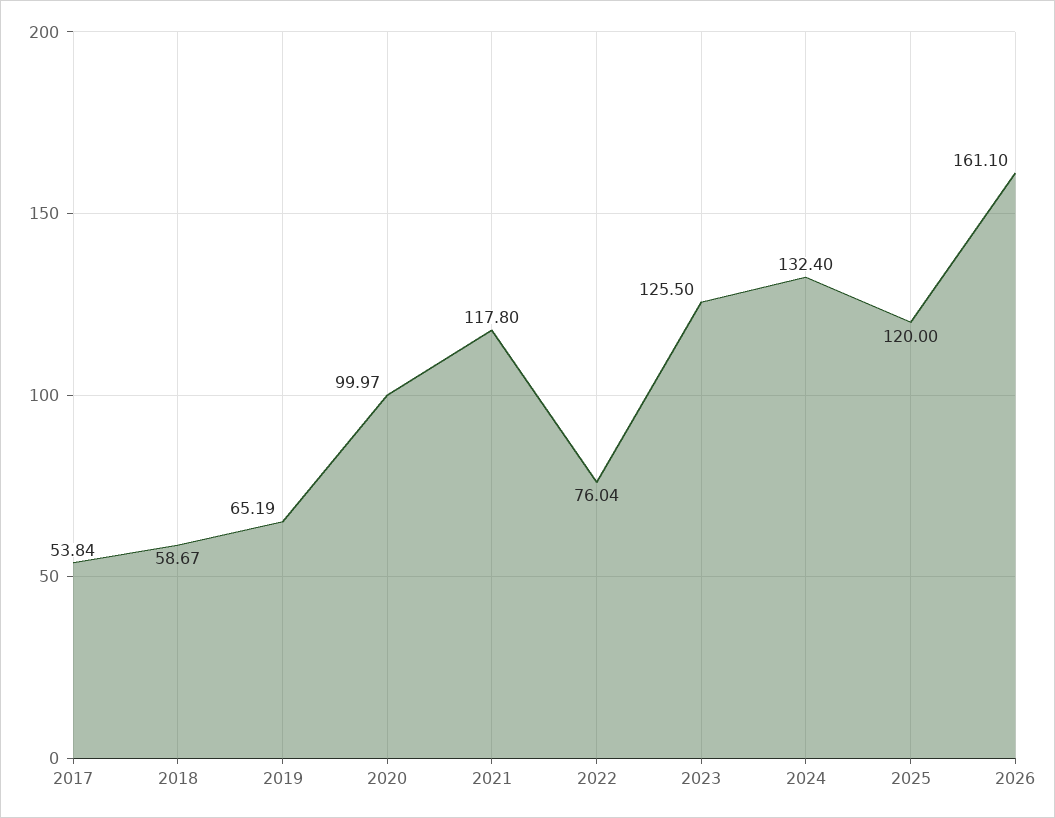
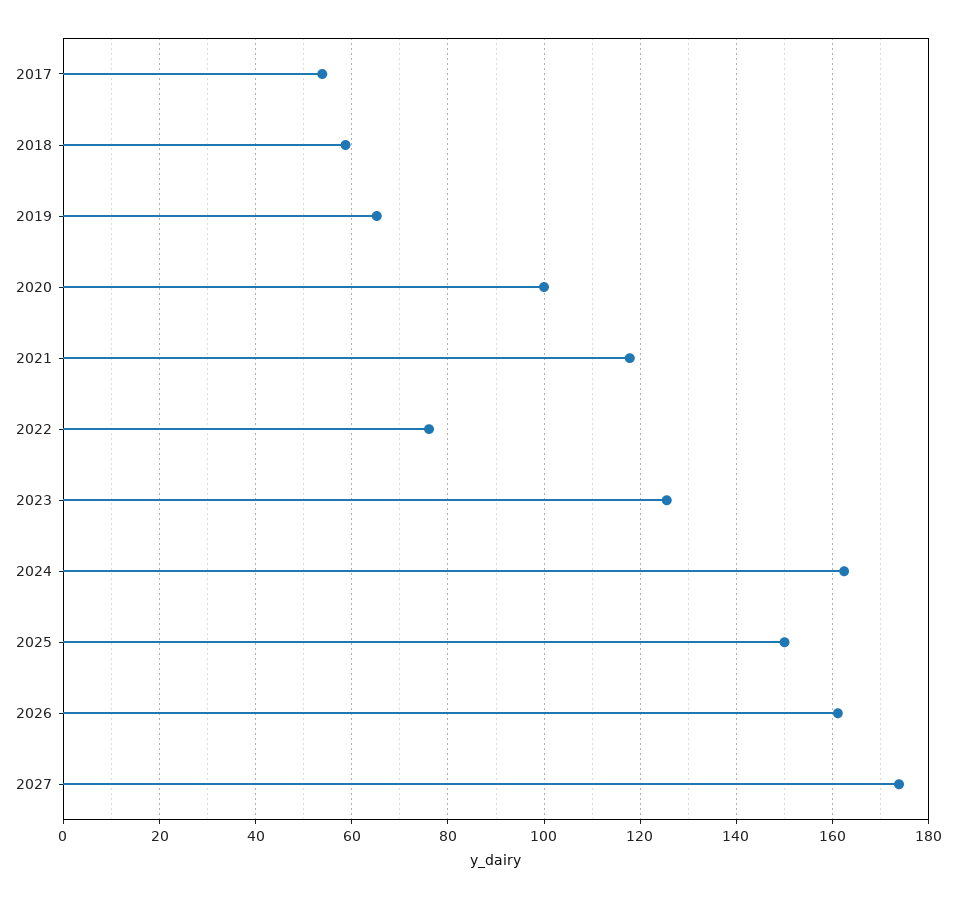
2024: 132.4 -> 162
2025: 120 -> 150
2027: none -> 174

